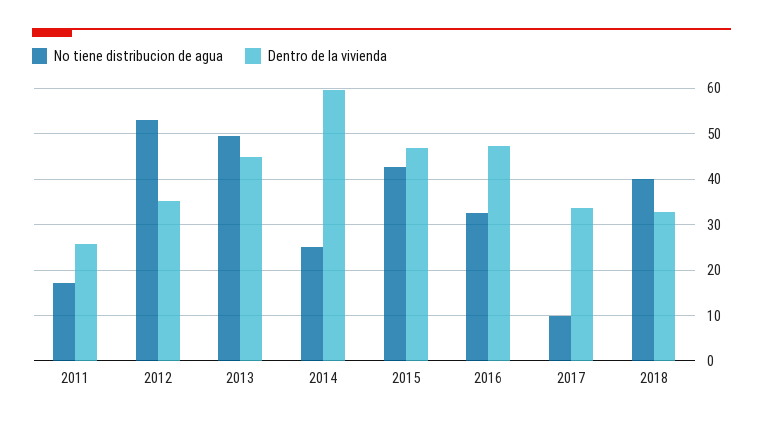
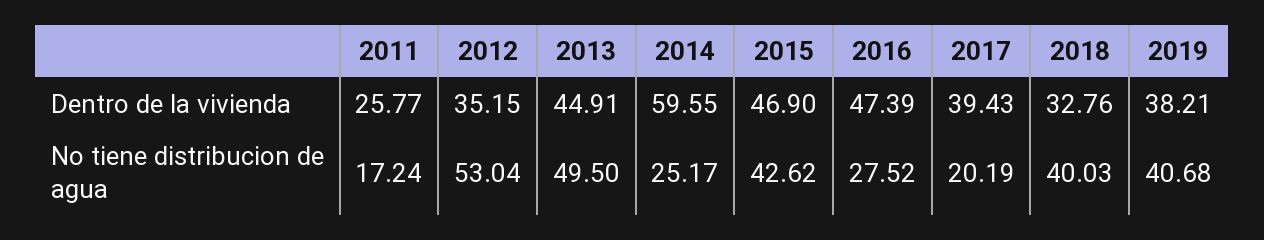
No tiene distribucion de agua, 2016: 32 -> 27.52
No tiene distribucion de agua, 2017: 10 -> 20.19
Dentro de la vivienda, 2017: 34 -> 39.43
Dentro de la vivienda, 2019: none -> 38.21
No tiene distribucion de agua, 2019: none -> 40.68

